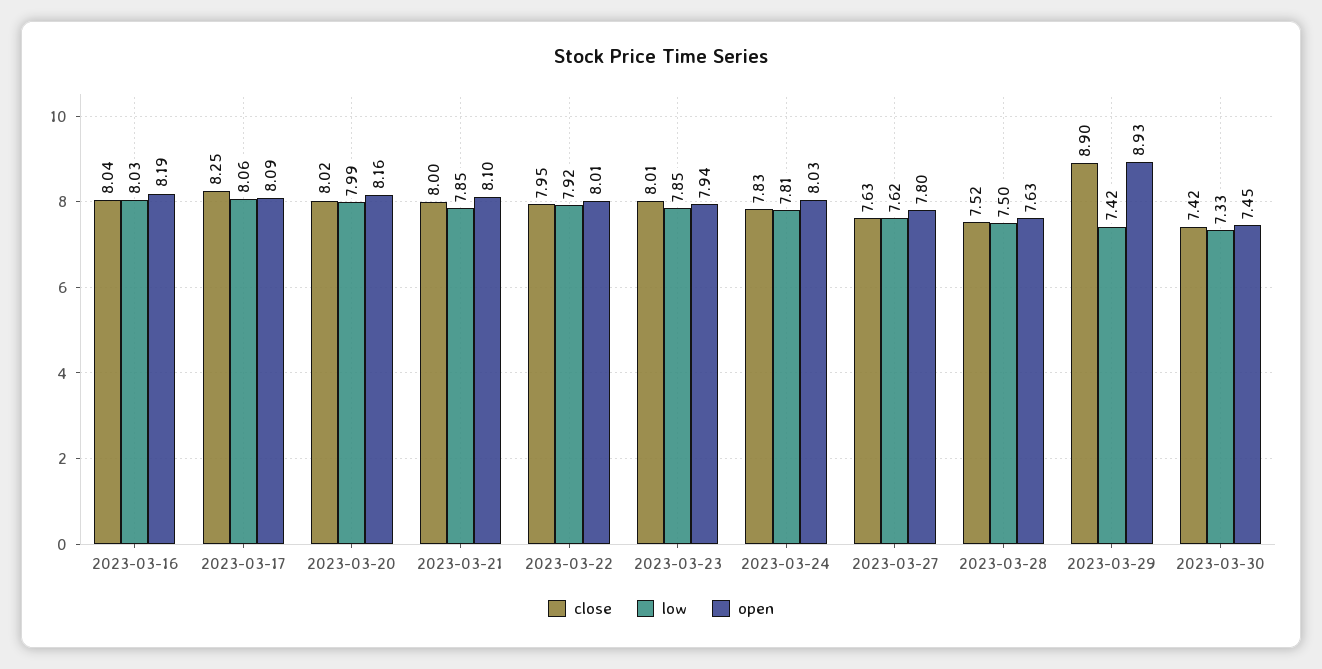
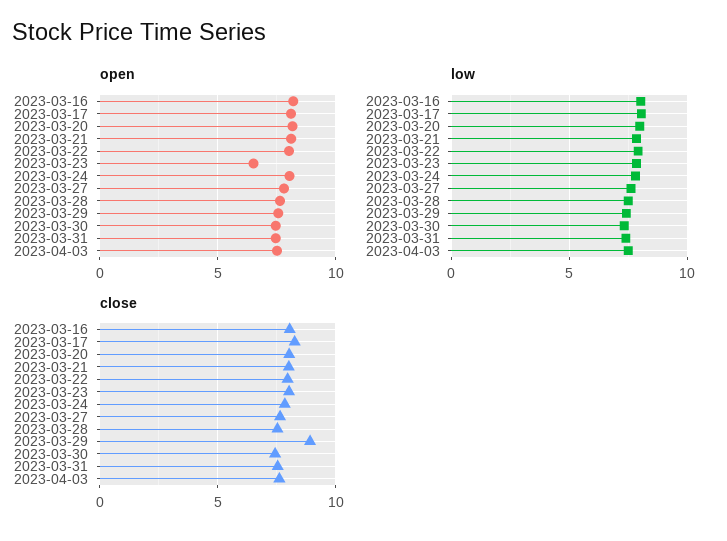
open, 2023-03-23: 7.94 -> 6.5
open, 2023-03-29: 8.93 -> 7.5
open, 2023-03-31: none -> 7.5
open, 2023-04-03: none -> 7.5
low, 2023-03-31: none -> 7.5
low, 2023-04-03: none -> 7.5
close, 2023-03-31: none -> 7.5
close, 2023-04-03: none -> 7.5

